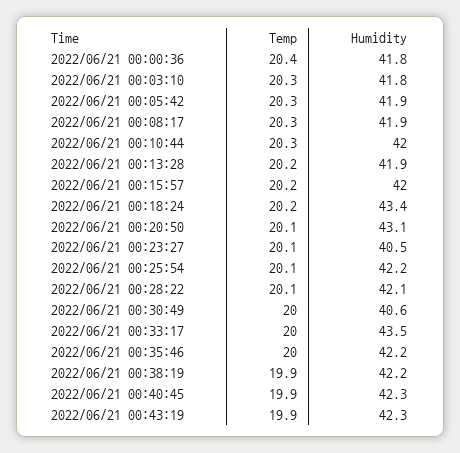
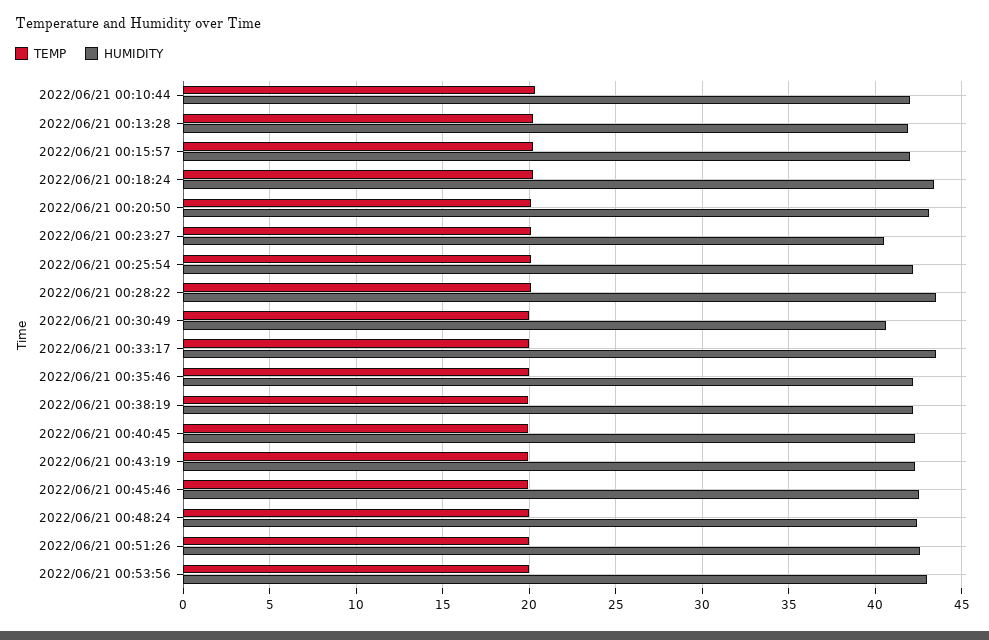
Temp, 2022/06/21 00:00:36: 20.4 -> none
Humidity, 2022/06/21 00:00:36: 41.8 -> none
Temp, 2022/06/21 00:03:10: 20.3 -> none
Humidity, 2022/06/21 00:03:10: 41.8 -> none
Temp, 2022/06/21 00:05:42: 20.3 -> none
Humidity, 2022/06/21 00:05:42: 41.9 -> none
Temp, 2022/06/21 00:08:17: 20.3 -> none
Humidity, 2022/06/21 00:08:17: 41.9 -> none
Humidity, 2022/06/21 00:28:22: 42.1 -> 43.5
Temp, 2022/06/21 00:45:46: none -> 20
Humidity, 2022/06/21 00:45:46: none -> 42.5
Temp, 2022/06/21 00:48:24: none -> 20
Humidity, 2022/06/21 00:48:24: none -> 42.5
Temp, 2022/06/21 00:51:26: none -> 20
Humidity, 2022/06/21 00:51:26: none -> 42.5
Temp, 2022/06/21 00:53:56: none -> 20
Humidity, 2022/06/21 00:53:56: none -> 43

